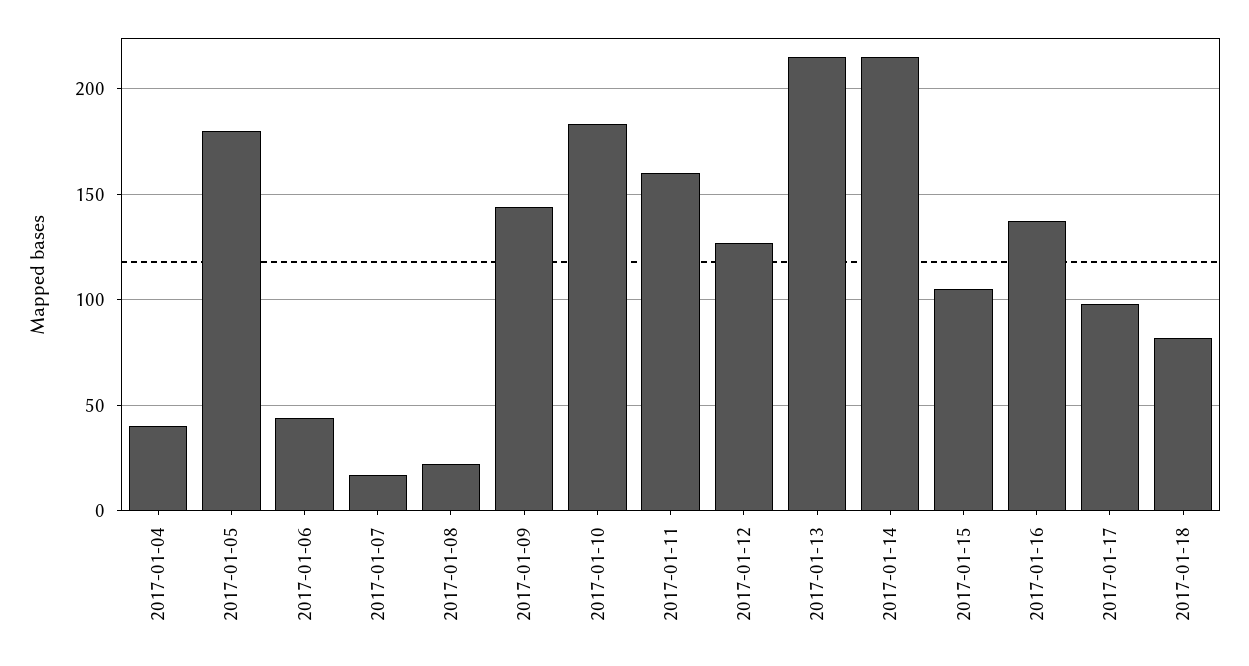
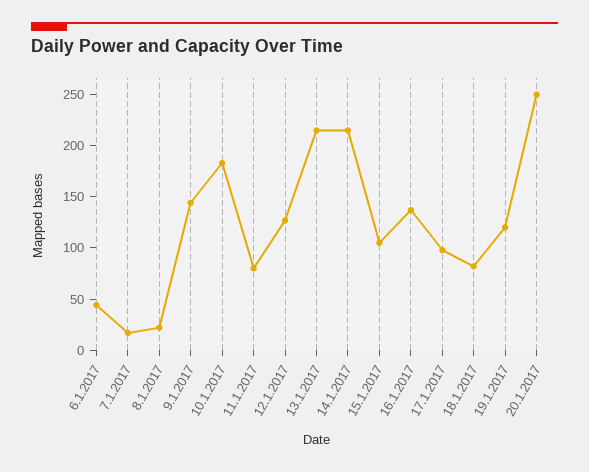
2017-01-04: 40 -> none
2017-01-05: 180 -> none
2017-01-11: 160 -> 80
19.1.2017: none -> 120
20.1.2017: none -> 250

